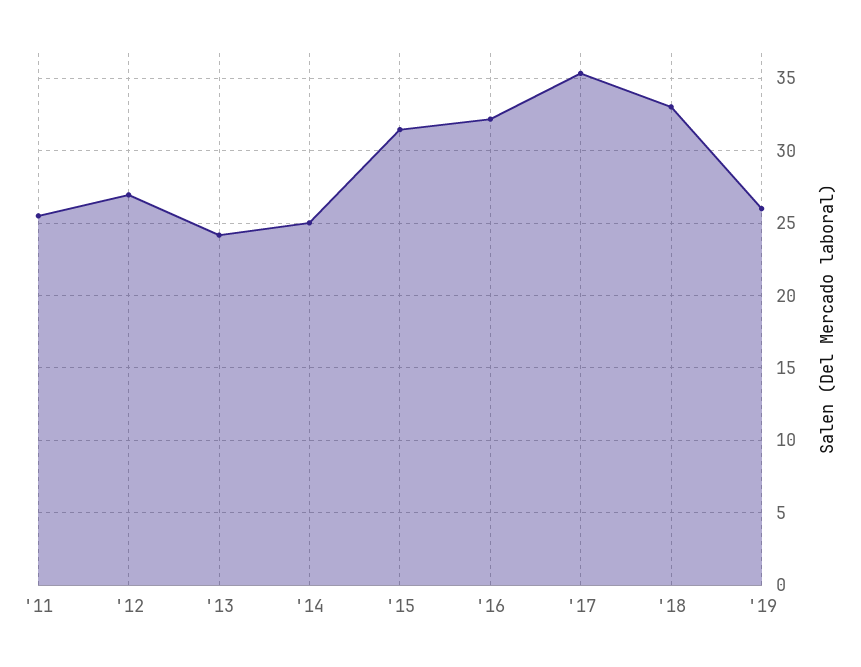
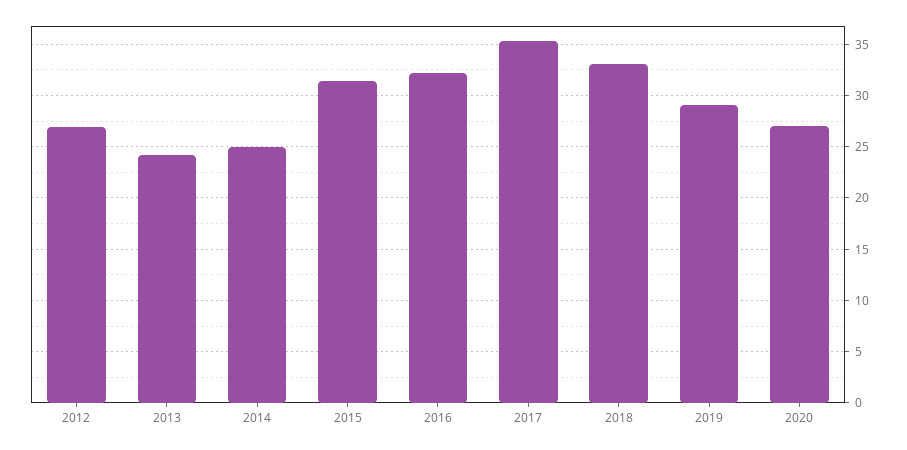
'11: 25.5 -> none
'19: 26 -> 29
2020: none -> 27

